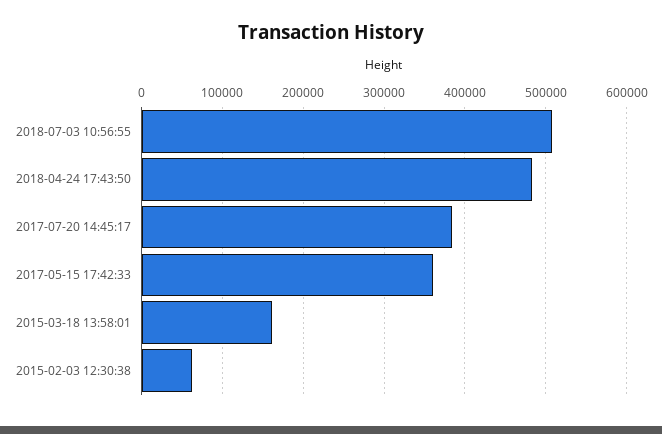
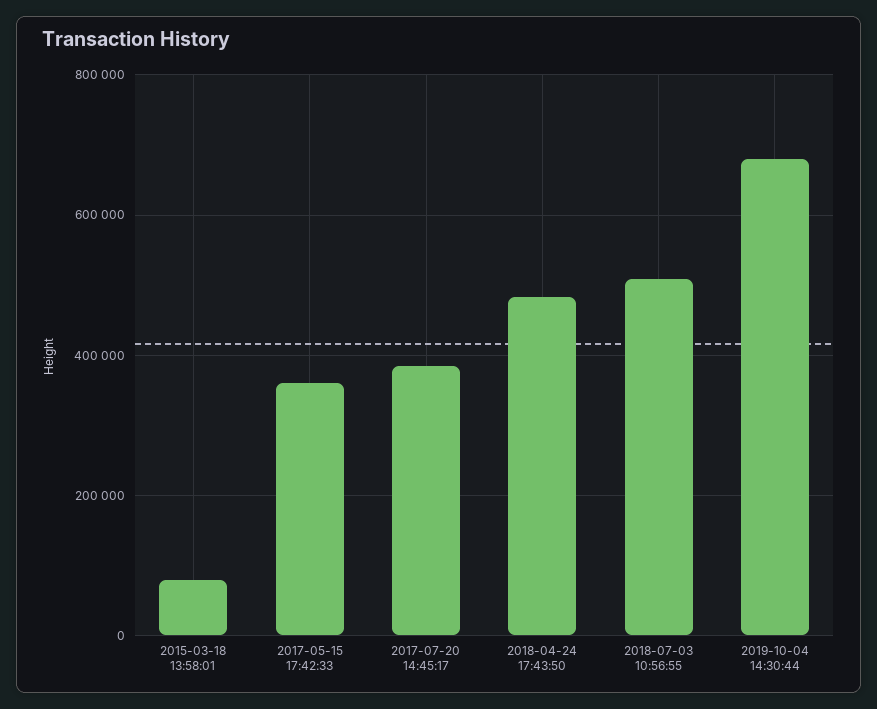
2015-03-18 13:58:01: 160000 -> 80000
2015-02-03 12:30:38: 60000 -> none
2019-10-04 14:30:44: none -> 680000

